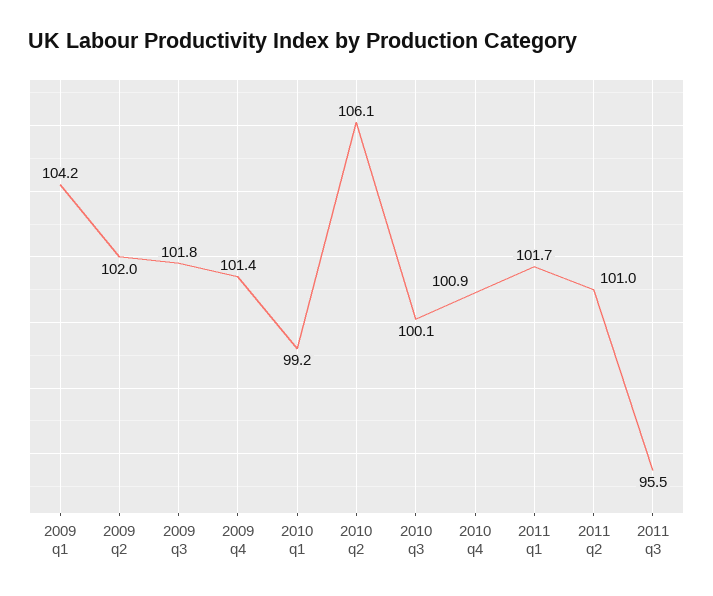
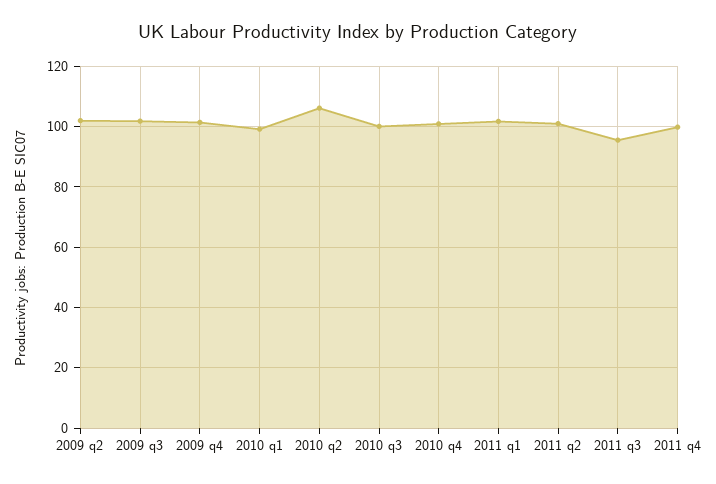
2009 q1: 104.2 -> none
2011 q4: none -> 100

